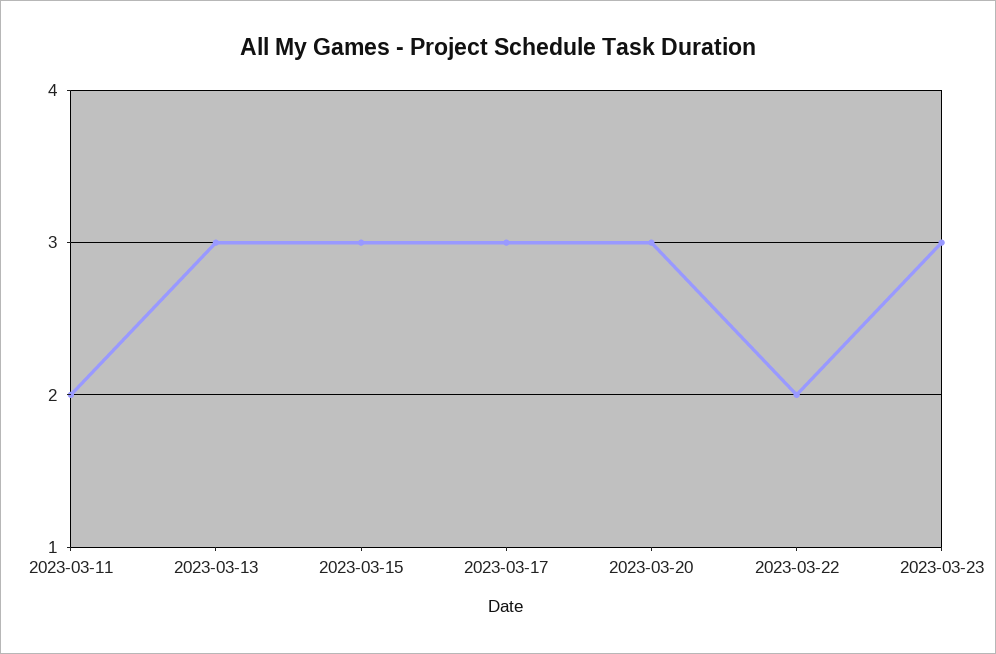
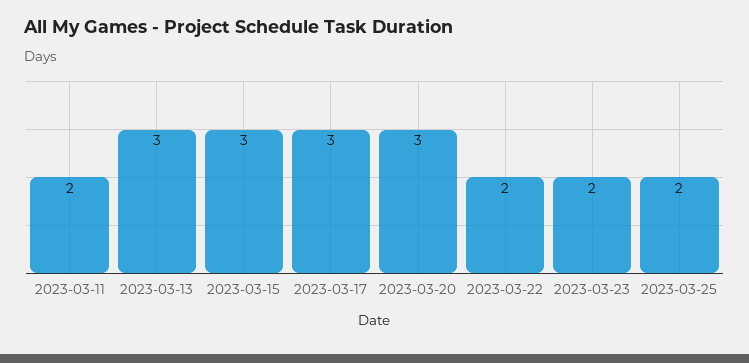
2023-03-23: 3 -> 2
2023-03-25: none -> 2

